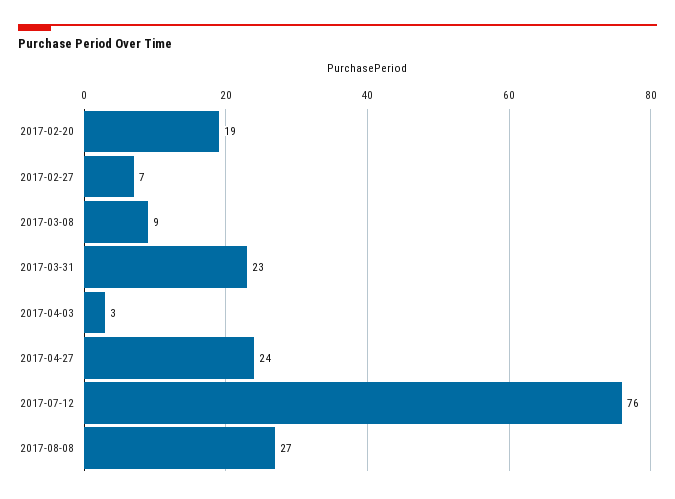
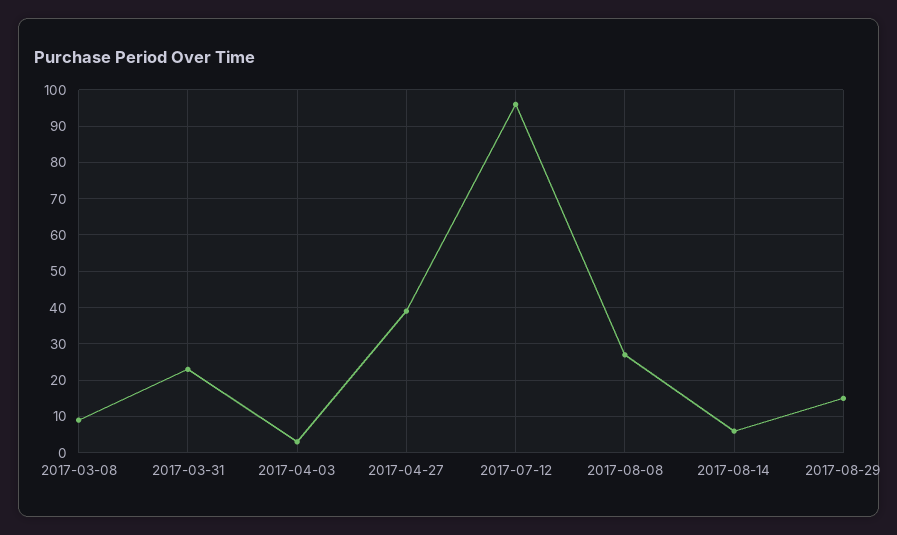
2017-02-20: 19 -> none
2017-02-27: 7 -> none
2017-04-27: 24 -> 40
2017-07-12: 76 -> 95
2017-08-14: none -> 5
2017-08-29: none -> 15

